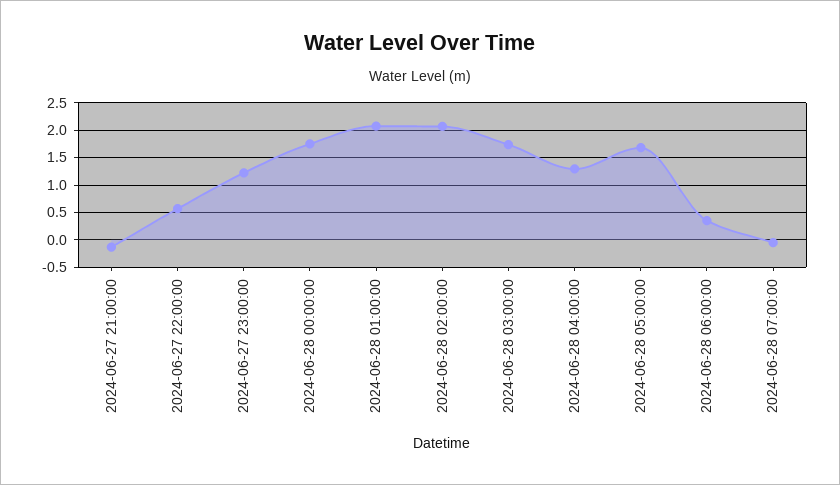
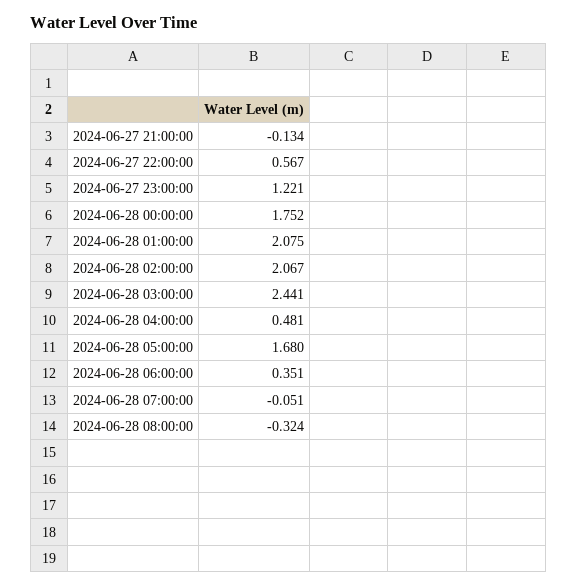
2024-06-28 03:00:00: 1.75 -> 2.441
2024-06-28 04:00:00: 1.25 -> 0.481
2024-06-28 08:00:00: none -> -0.324

